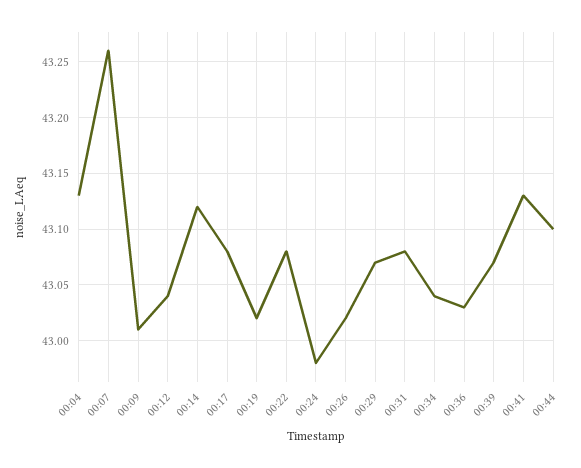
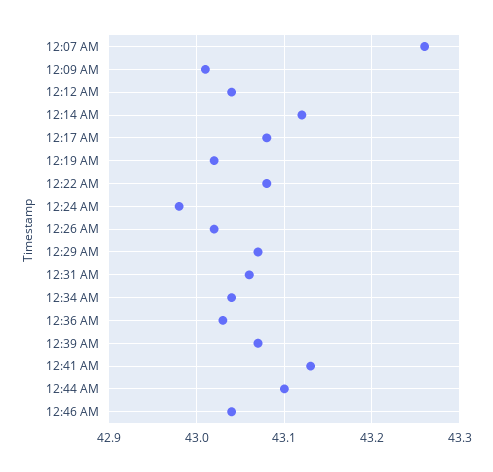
00:04: 43.13 -> none
00:31: 43.08 -> 43.06
12:46 AM: none -> 43.04

